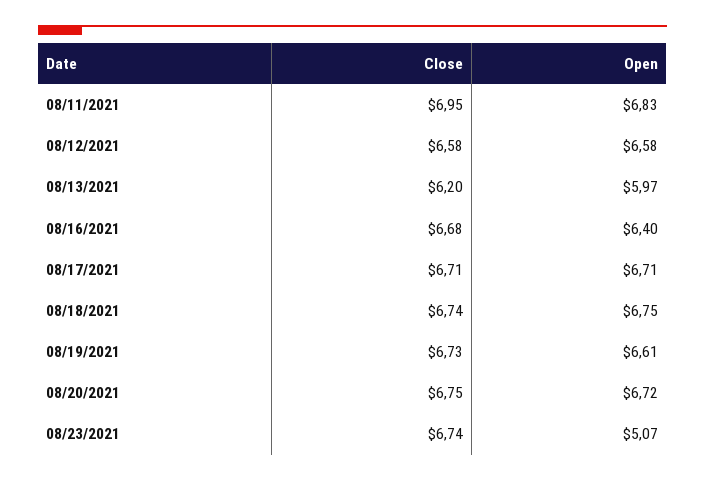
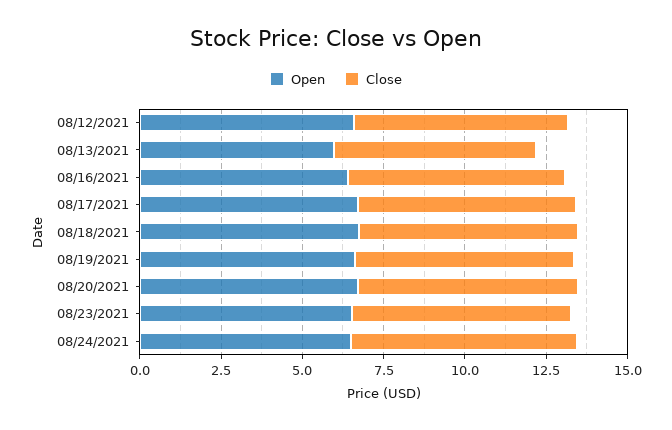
Close, 08/11/2021: 6.95 -> none
Open, 08/11/2021: 6.83 -> none
Open, 08/23/2021: 5.07 -> 6.5
Open, 08/24/2021: none -> 6.5
Close, 08/24/2021: none -> 7

